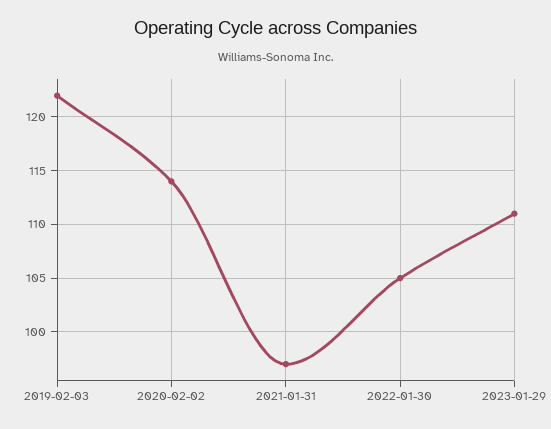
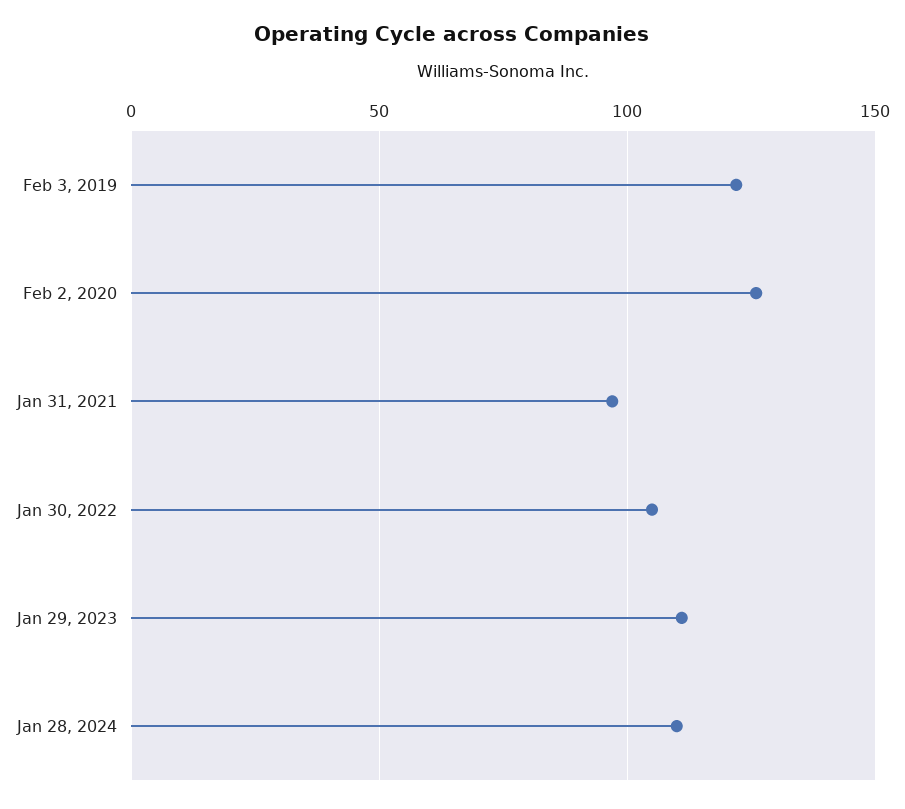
2020-02-02: 114 -> 125
Jan 28, 2024: none -> 110

